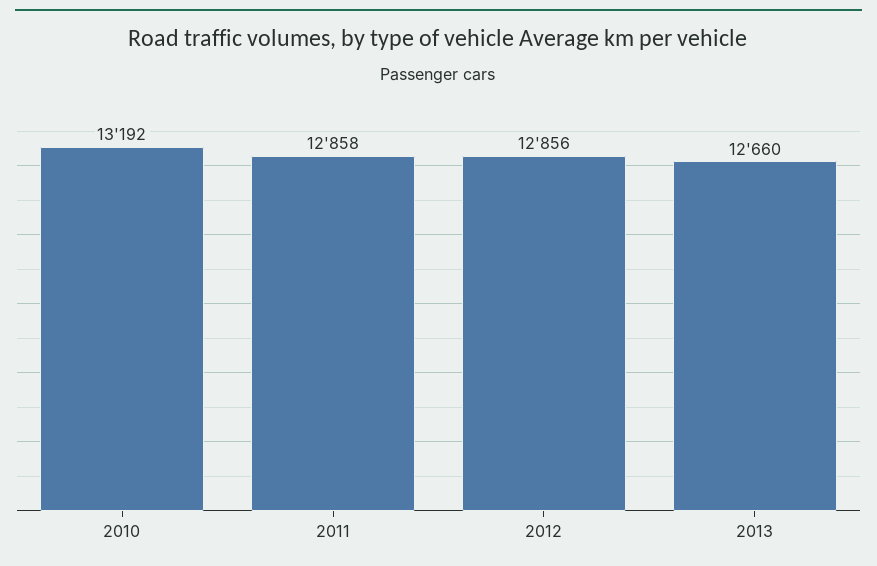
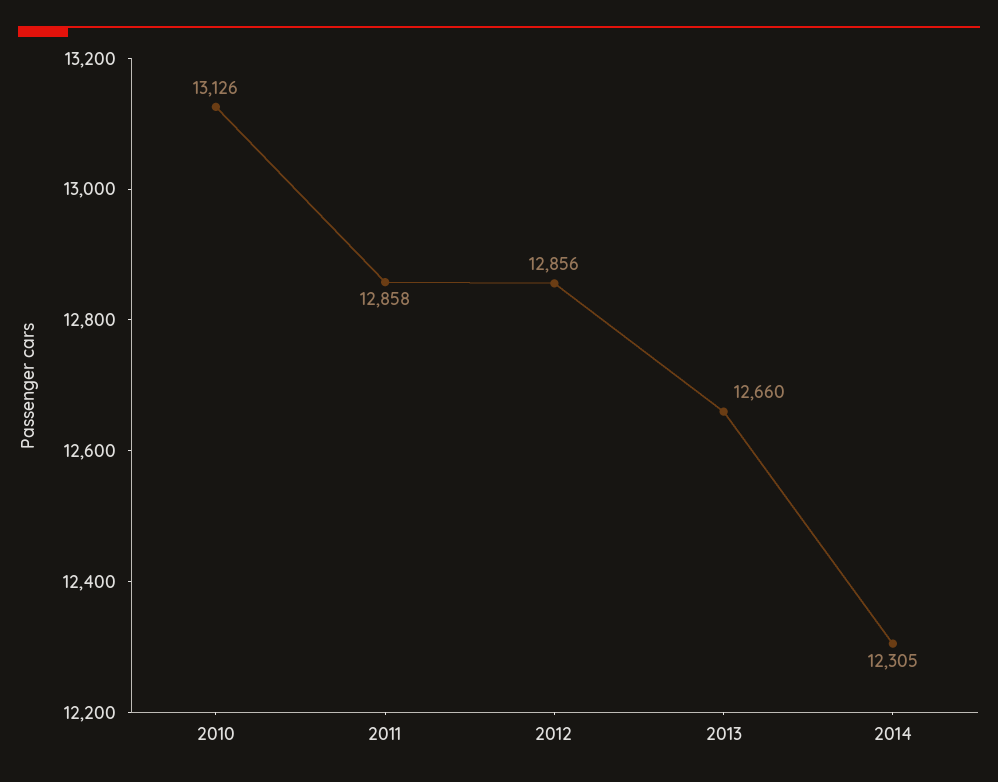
2010: 13192 -> 13126
2014: none -> 12305

